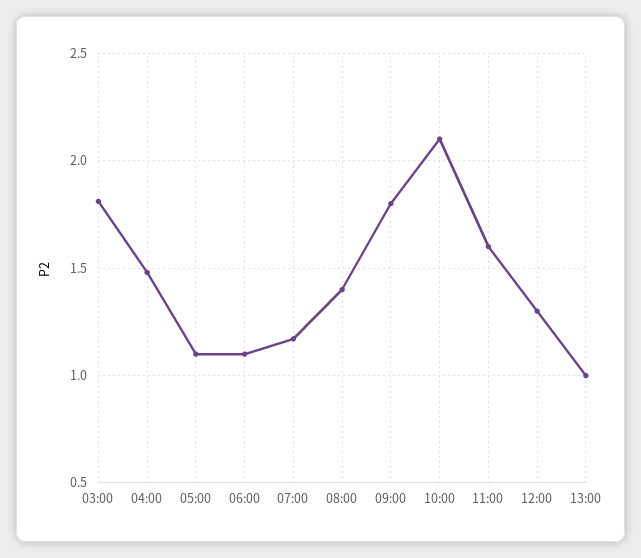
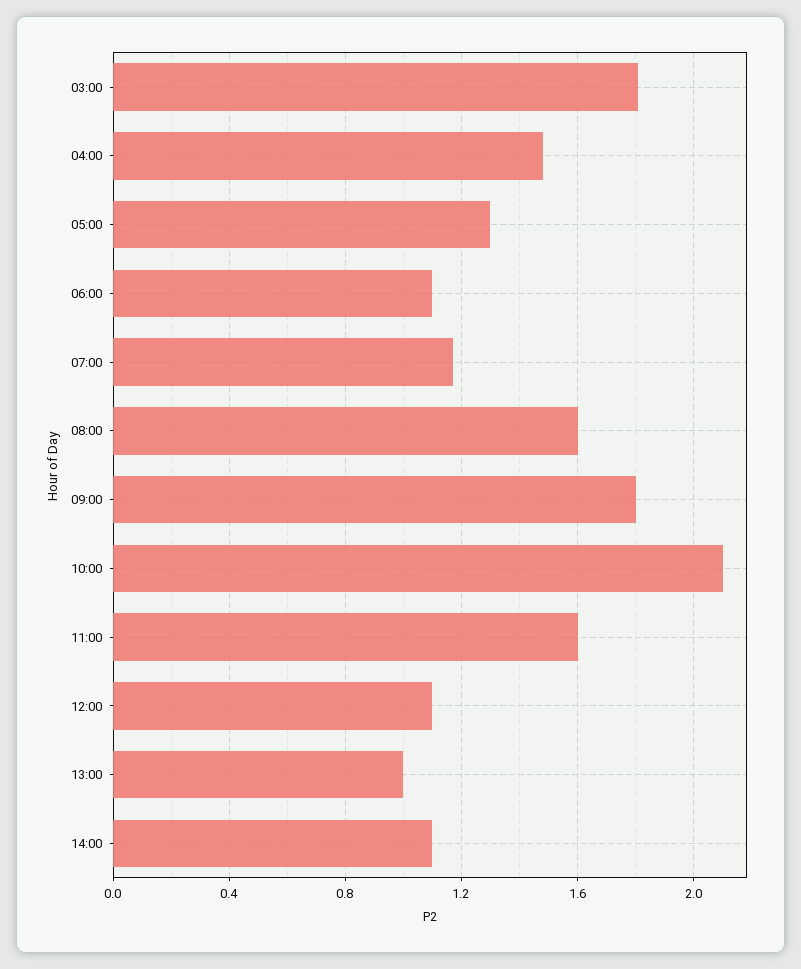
05:00: 1.1 -> 1.3
08:00: 1.4 -> 1.6
12:00: 1.3 -> 1.1
14:00: none -> 1.1

